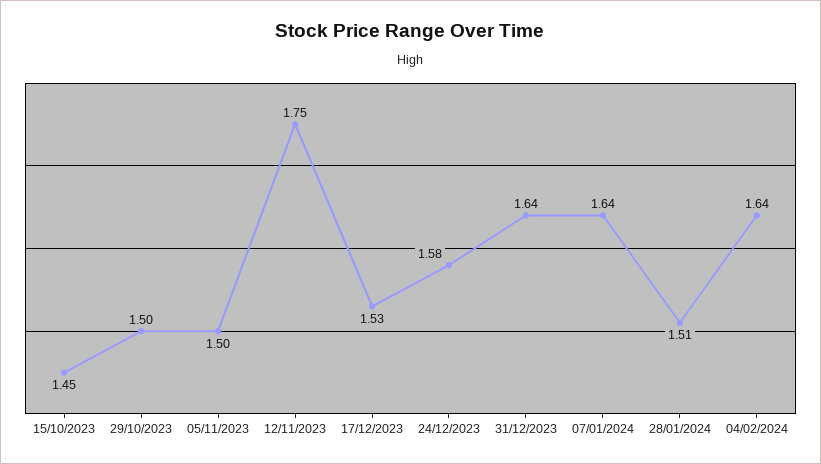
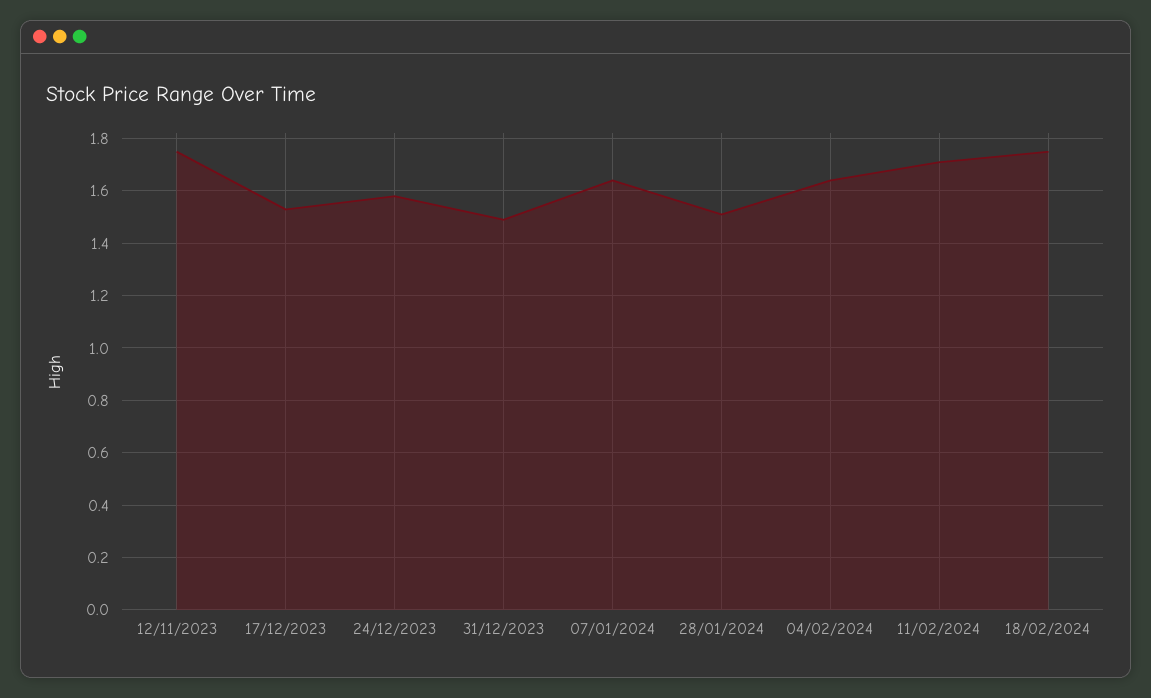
15/10/2023: 1.45 -> none
29/10/2023: 1.5 -> none
05/11/2023: 1.5 -> none
31/12/2023: 1.64 -> 1.5
11/02/2024: none -> 1.7
18/02/2024: none -> 1.75

